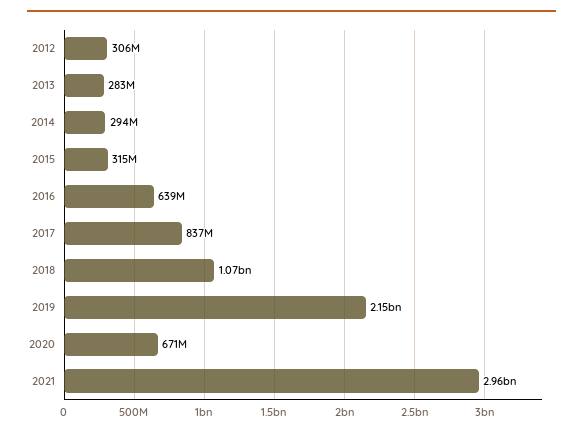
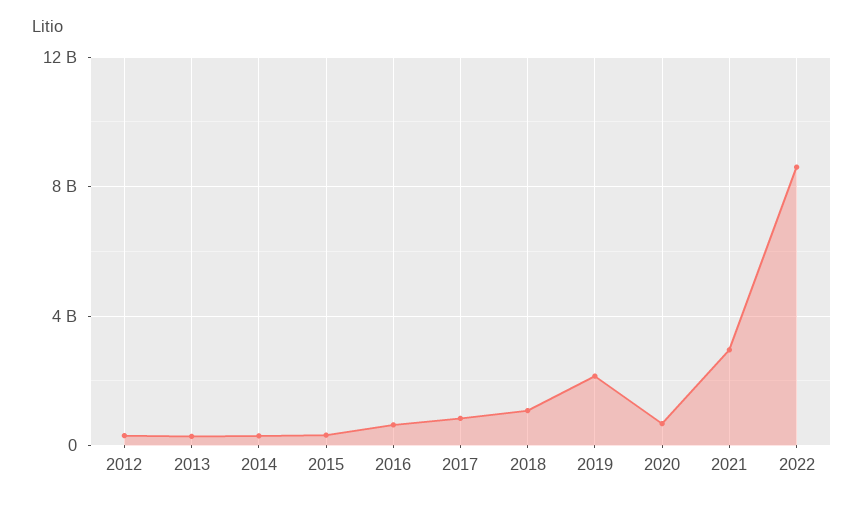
2022: none -> 8500000000

